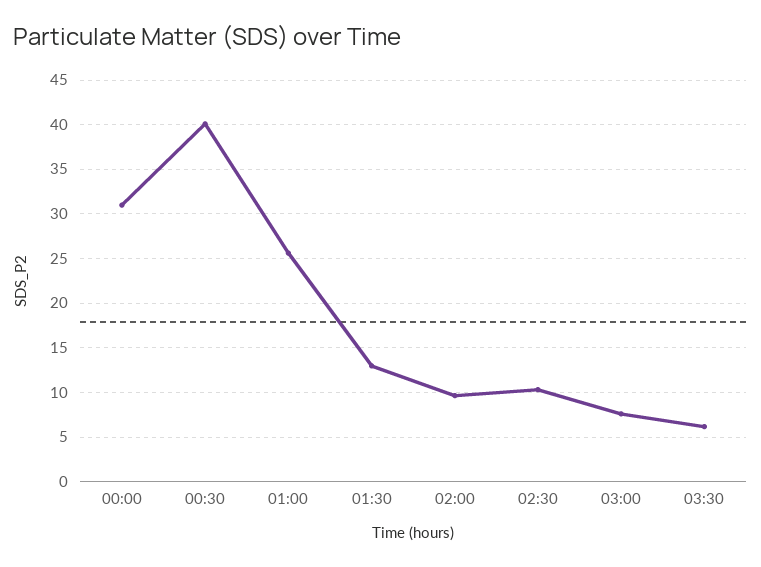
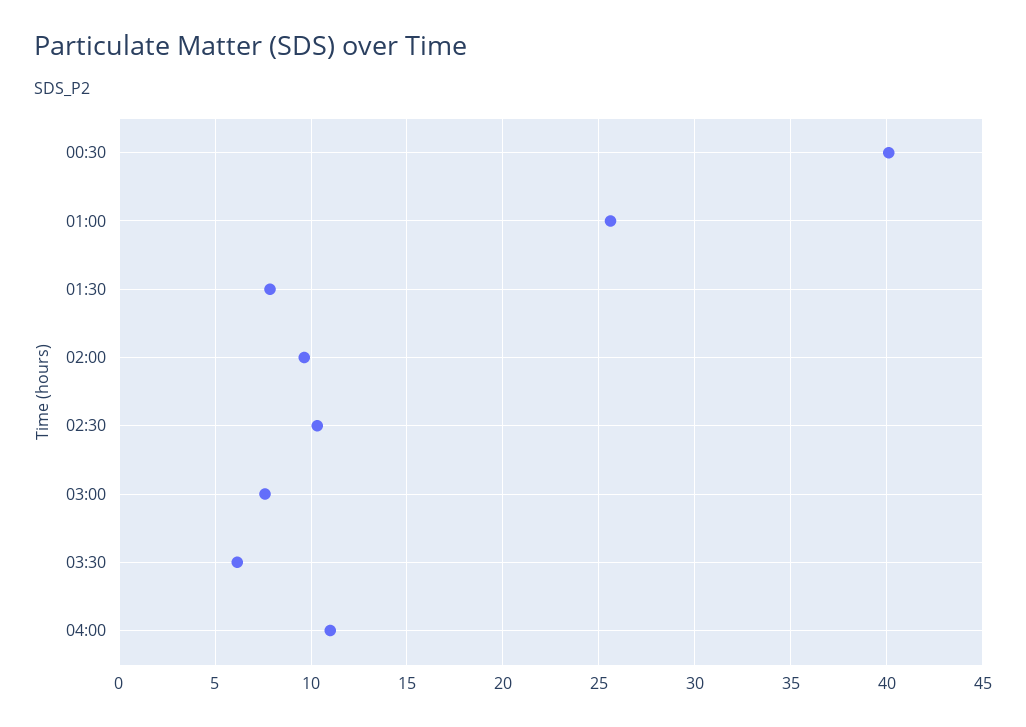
00:00: 31 -> none
01:30: 13 -> 8
04:00: none -> 11

